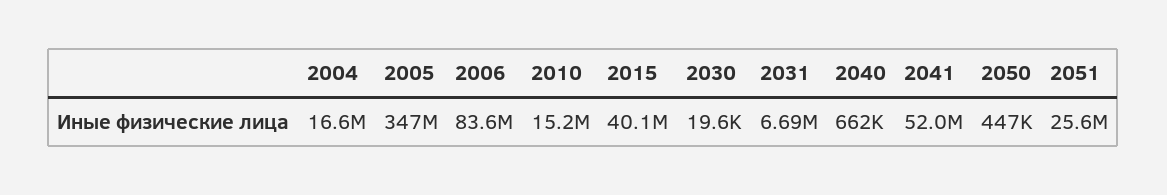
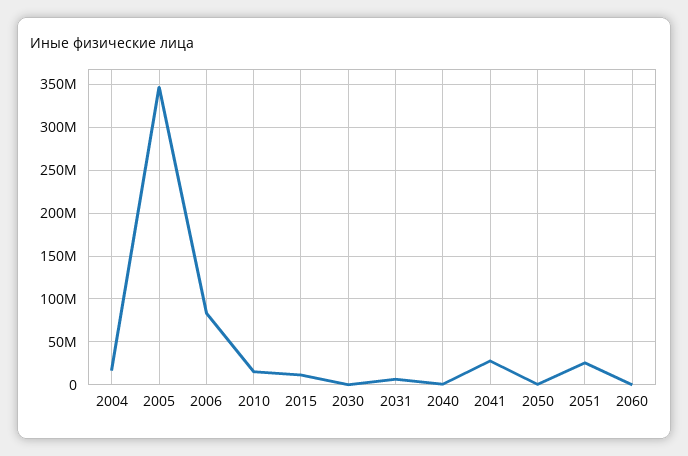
2015: 40100000 -> 10000000
2041: 52000000 -> 30000000
2060: none -> 0

